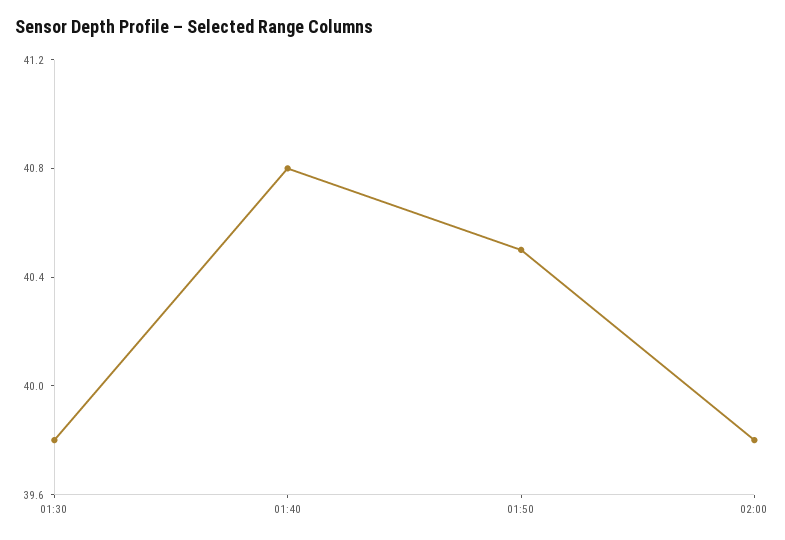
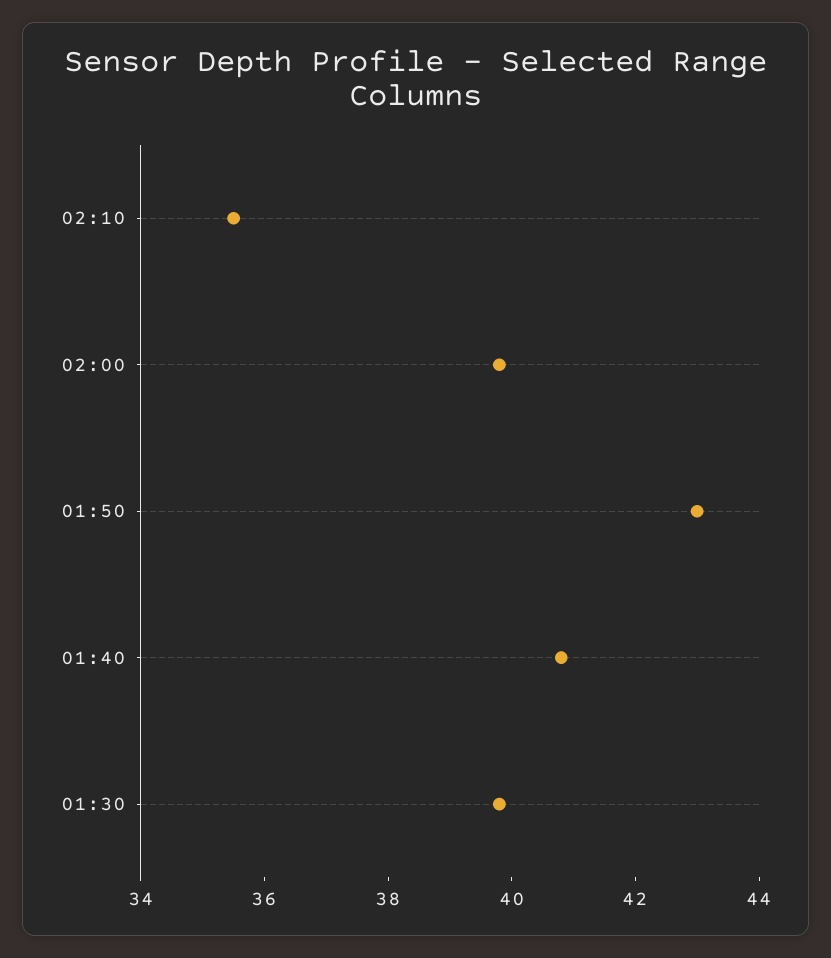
01:50: 40.5 -> 43
02:10: none -> 35.5

